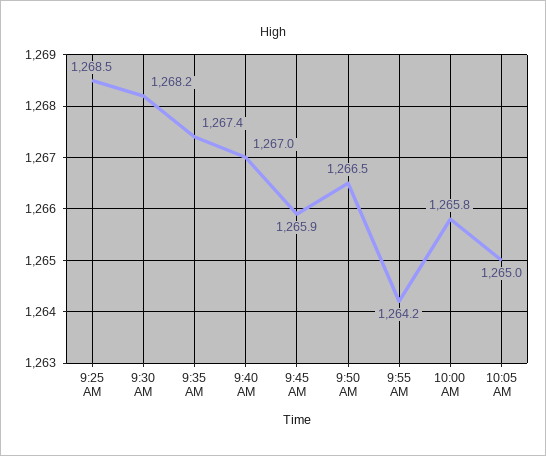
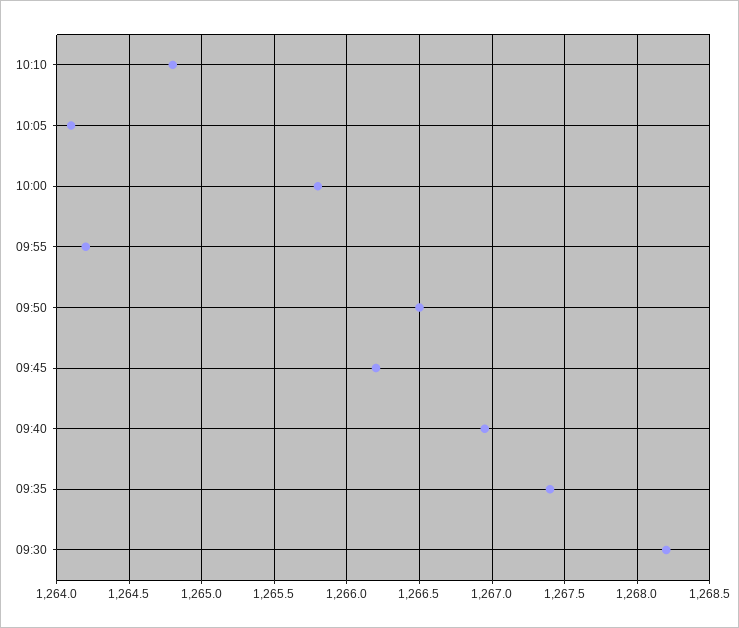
9:25 AM: 1268.5 -> none
9:45 AM: 1265.9 -> 1266.2
10:05 AM: 1265 -> 1264.1
10:10: none -> 1264.8

